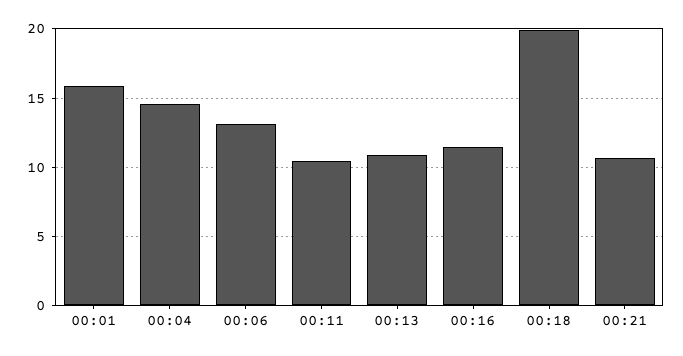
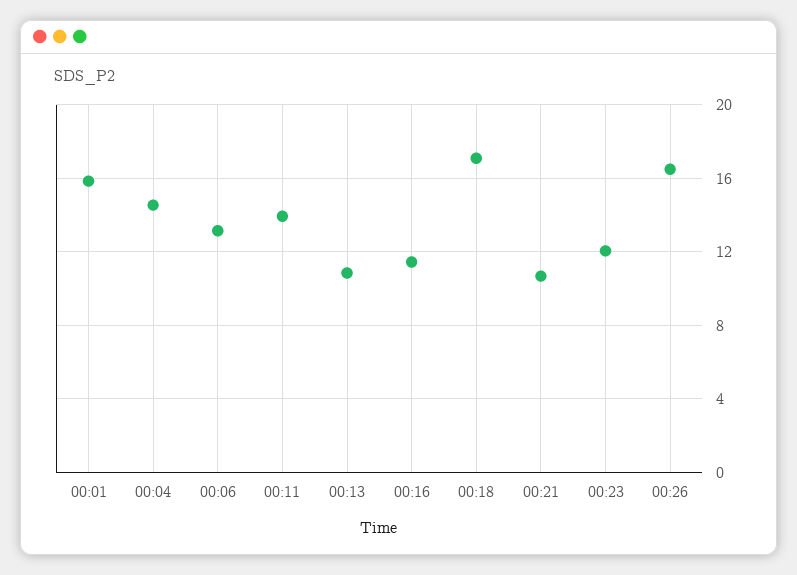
00:11: 10.5 -> 14
00:18: 20 -> 17
00:23: none -> 12
00:26: none -> 16.5

